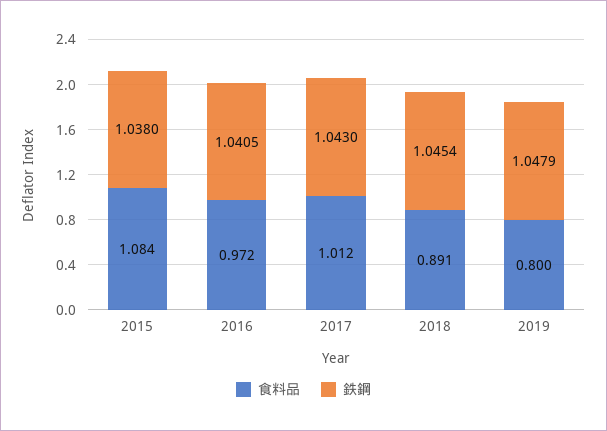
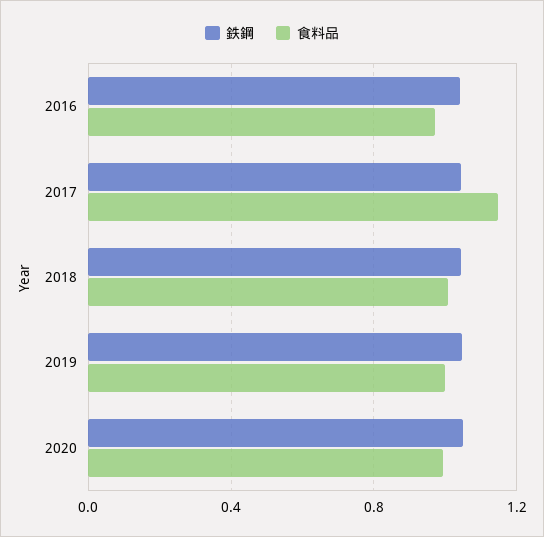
食料品, 2015: 1.084 -> none
鉄鋼, 2015: 1.038 -> none
食料品, 2017: 1.012 -> 1.15
食料品, 2018: 0.891 -> 1
食料品, 2019: 0.8 -> 1
鉄鋼, 2020: none -> 1.05
食料品, 2020: none -> 1

